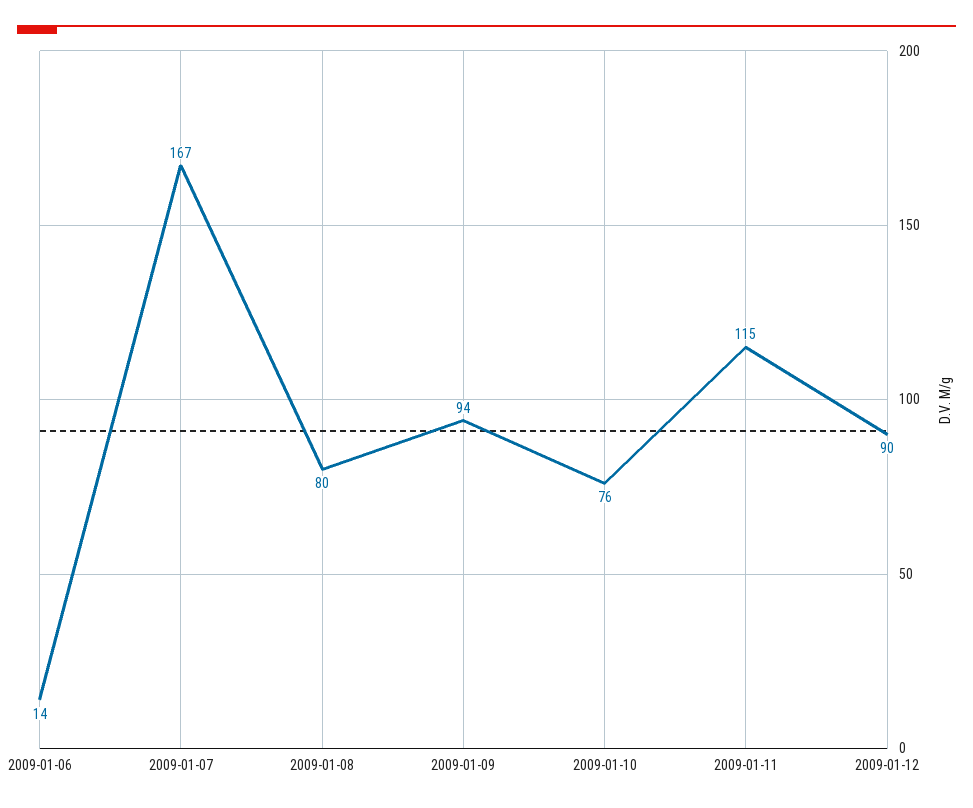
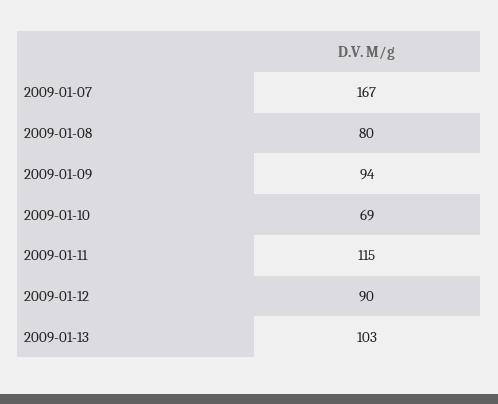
2009-01-06: 14 -> none
2009-01-10: 76 -> 69
2009-01-13: none -> 103

